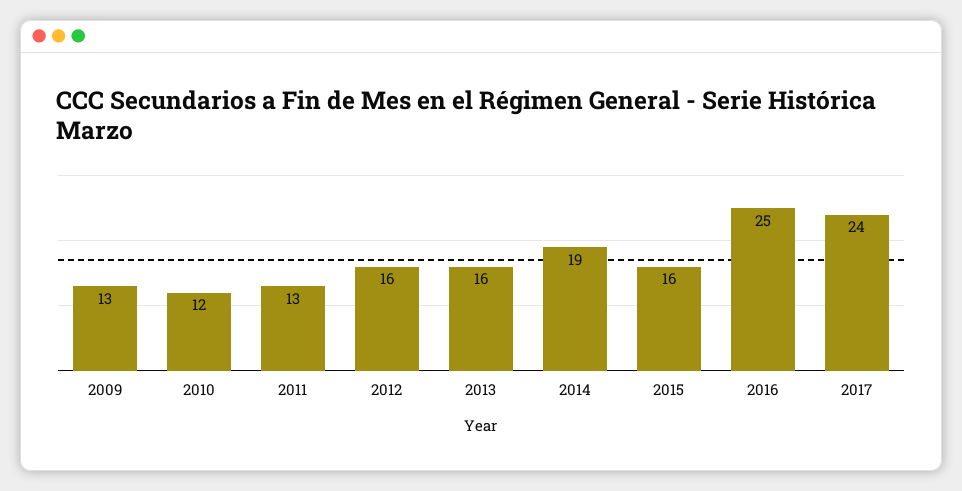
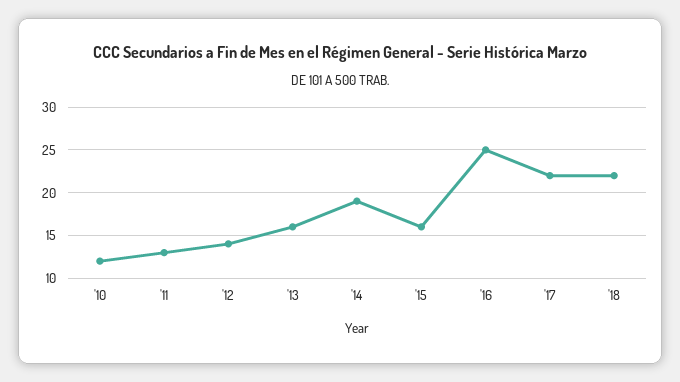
2009: 13 -> none
2012: 16 -> 14
2017: 24 -> 22
'18: none -> 22

